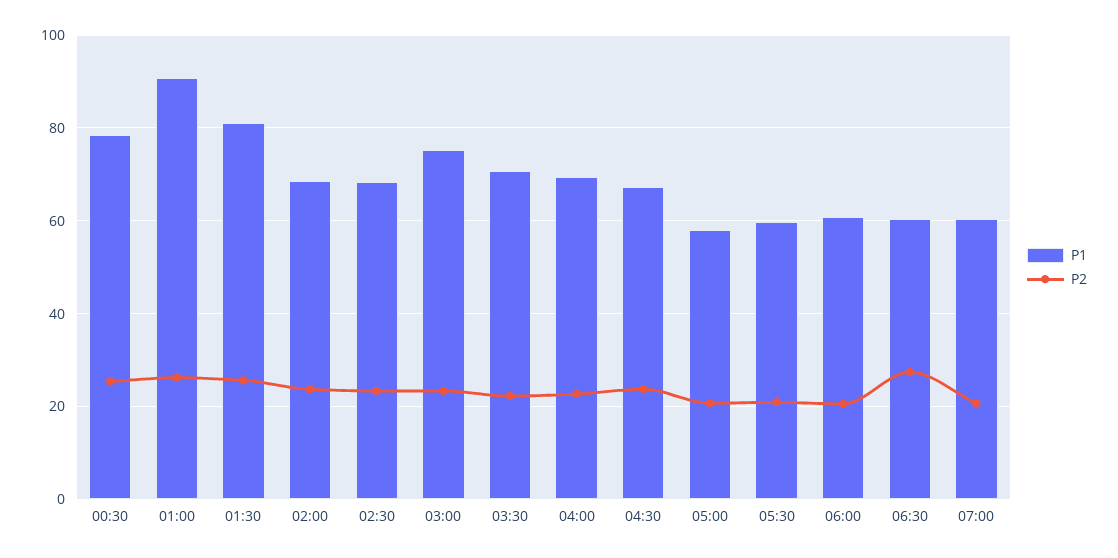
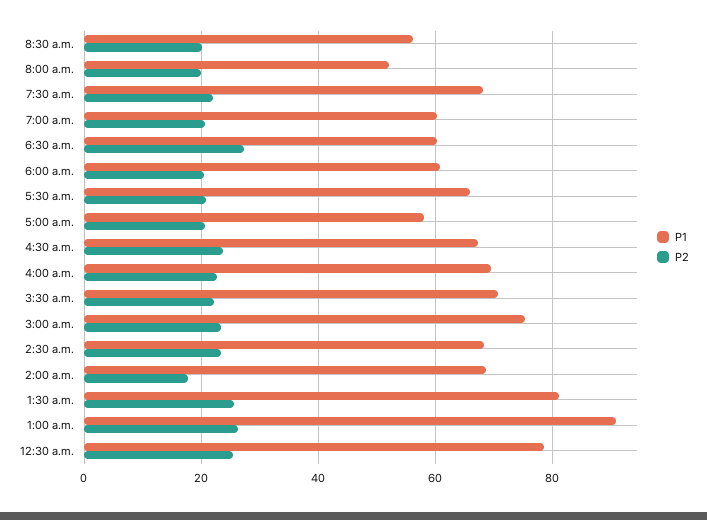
P2, 02:00: 24 -> 18
P1, 05:30: 60 -> 66
P1, 8:30 a.m.: none -> 56
P2, 8:30 a.m.: none -> 20
P1, 8:00 a.m.: none -> 52
P2, 8:00 a.m.: none -> 20
P1, 7:30 a.m.: none -> 68
P2, 7:30 a.m.: none -> 22

